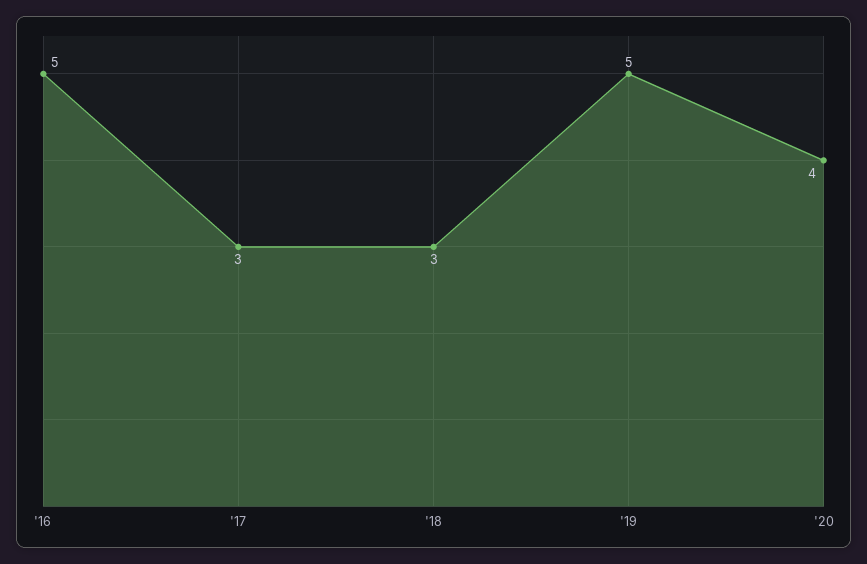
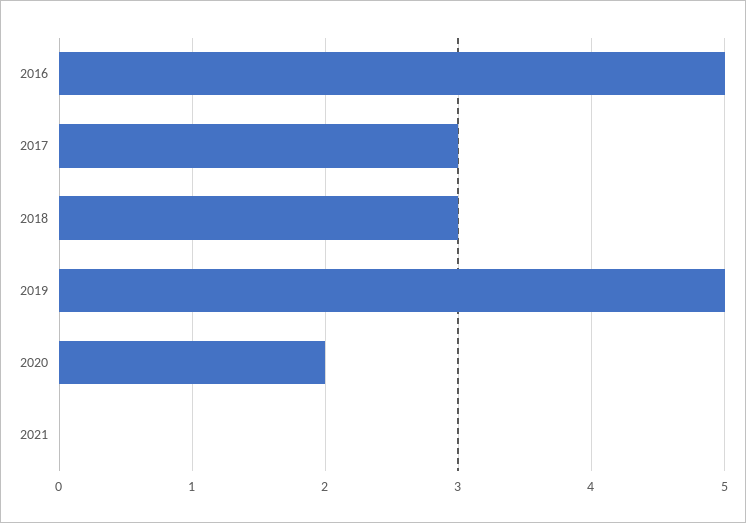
'20: 4 -> 2
2021: none -> 0

